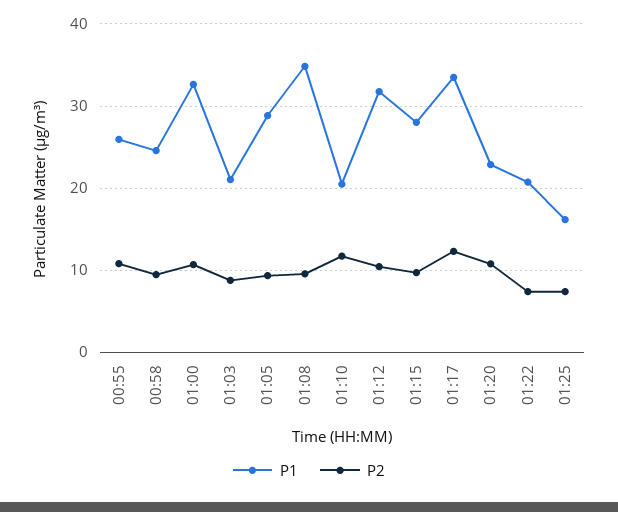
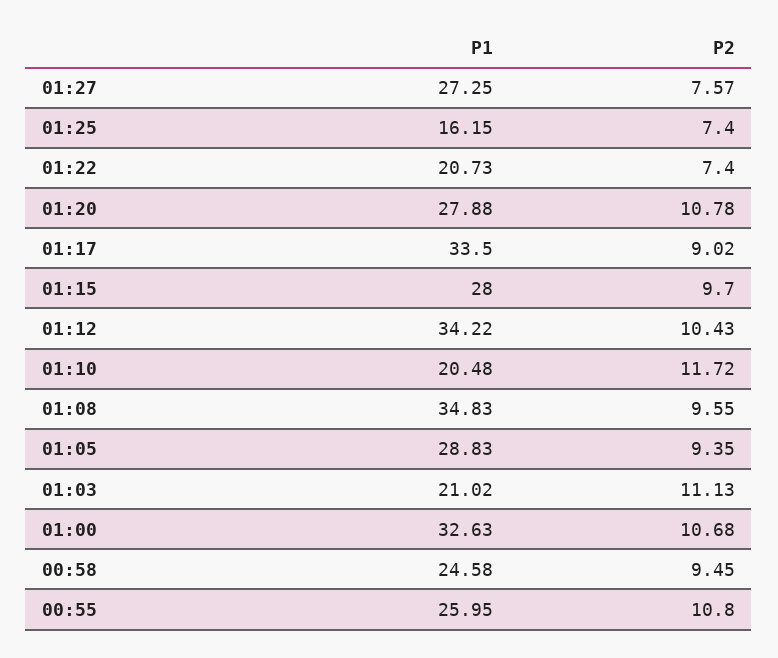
P2, 01:03: 9 -> 11.13
P1, 01:12: 32 -> 34.22
P2, 01:17: 12 -> 9.02
P1, 01:20: 23 -> 27.88
P1, 01:27: none -> 27.25
P2, 01:27: none -> 7.57

